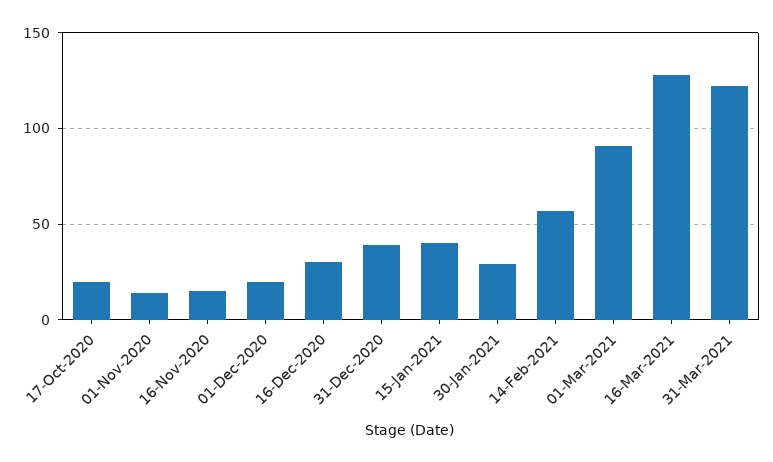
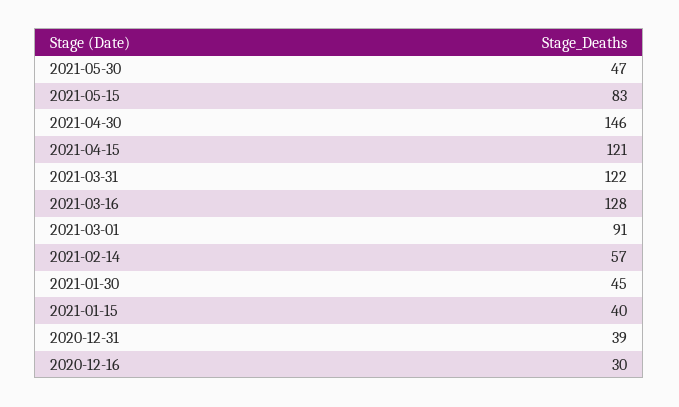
17-Oct-2020: 20 -> none
01-Nov-2020: 15 -> none
16-Nov-2020: 15 -> none
01-Dec-2020: 20 -> none
30-Jan-2021: 30 -> 45
2021-05-30: none -> 47
2021-05-15: none -> 83
2021-04-30: none -> 146
2021-04-15: none -> 121

